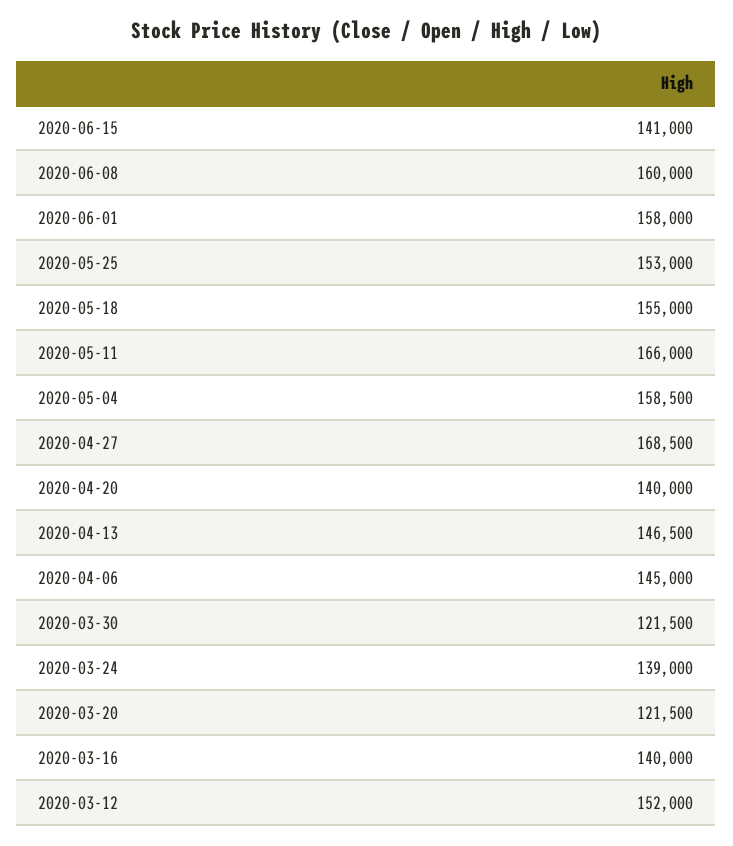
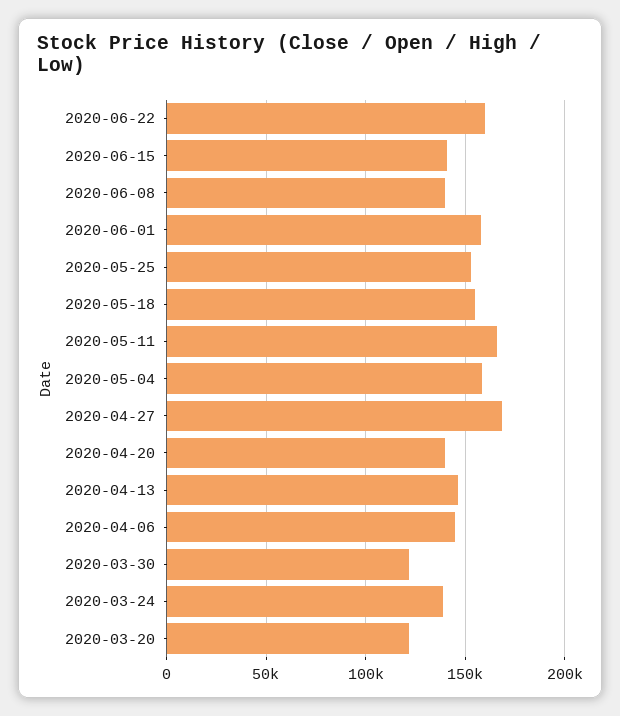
2020-06-08: 160000 -> 140000
2020-03-16: 140000 -> none
2020-03-12: 152000 -> none
2020-06-22: none -> 160000

